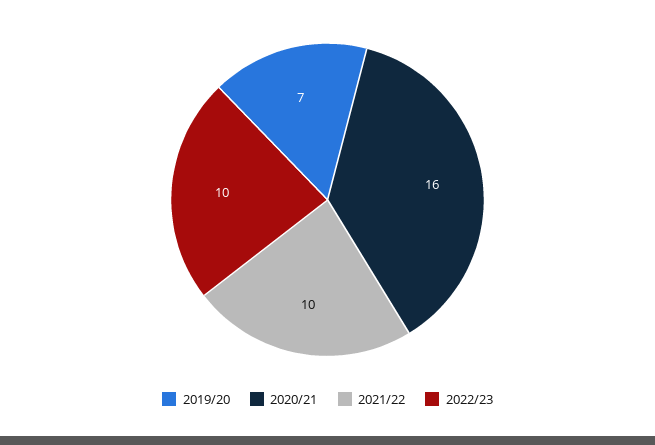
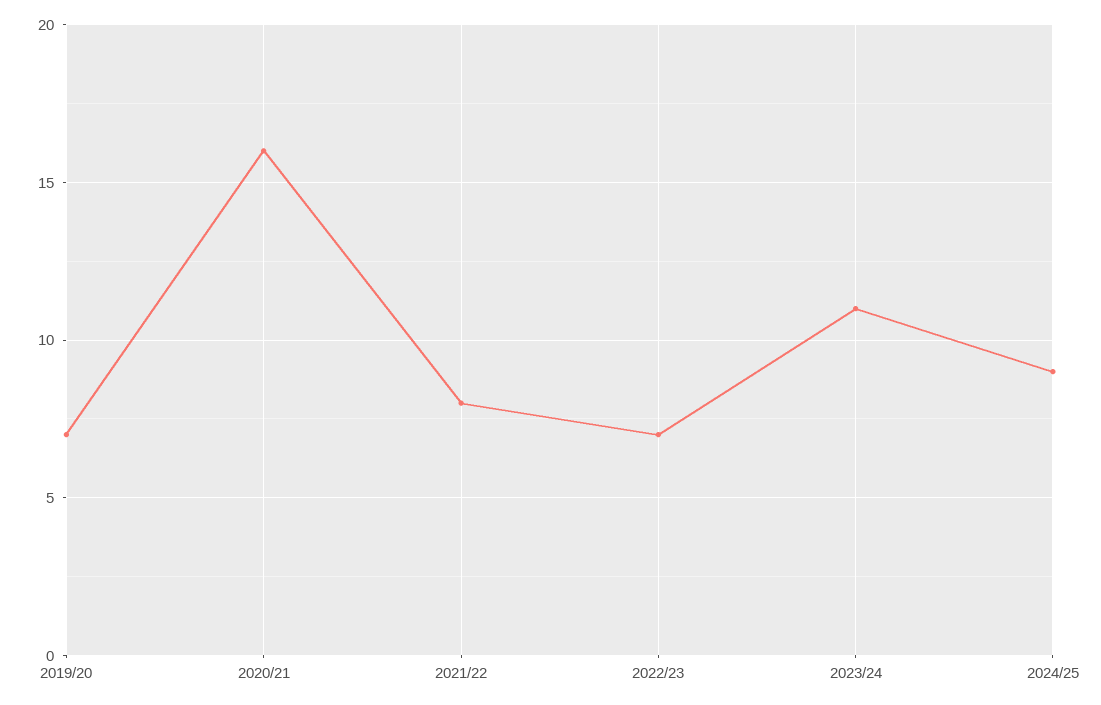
2021/22: 10 -> 8
2022/23: 10 -> 7
2023/24: none -> 11
2024/25: none -> 9

